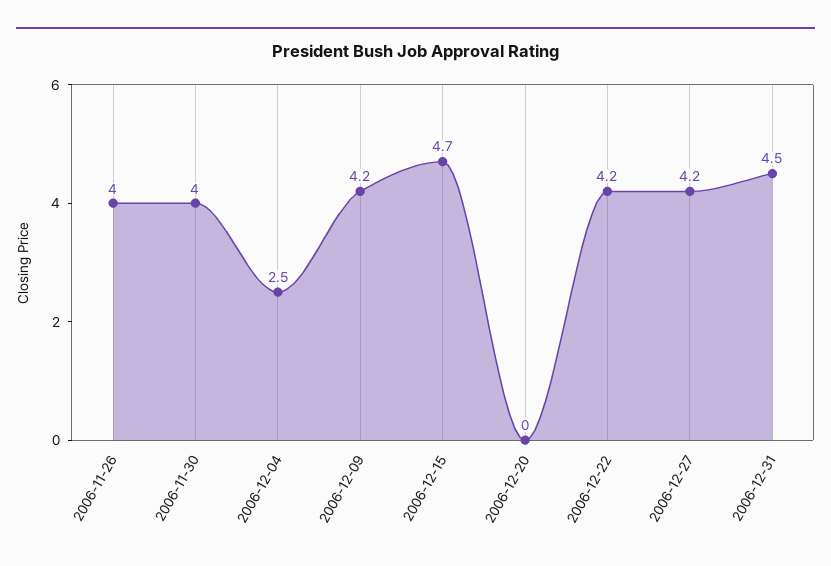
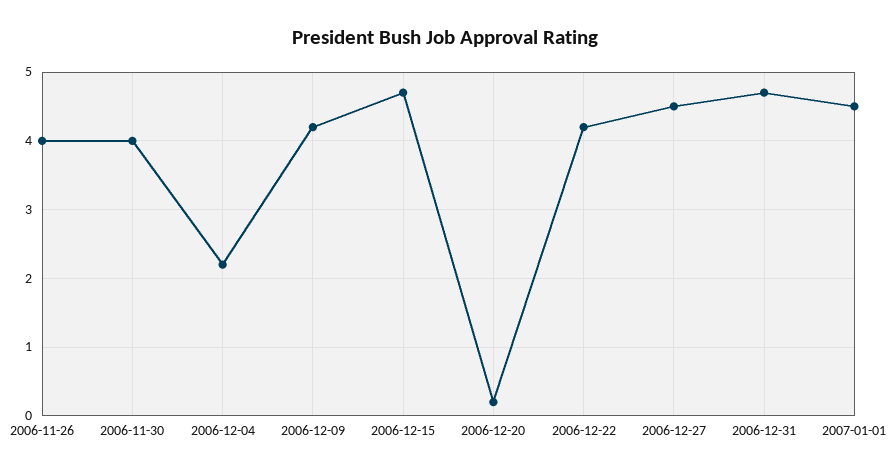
2006-12-04: 2.5 -> 2.2
2006-12-20: 0 -> 0.2
2006-12-27: 4.2 -> 4.5
2006-12-31: 4.5 -> 4.7
2007-01-01: none -> 4.5

